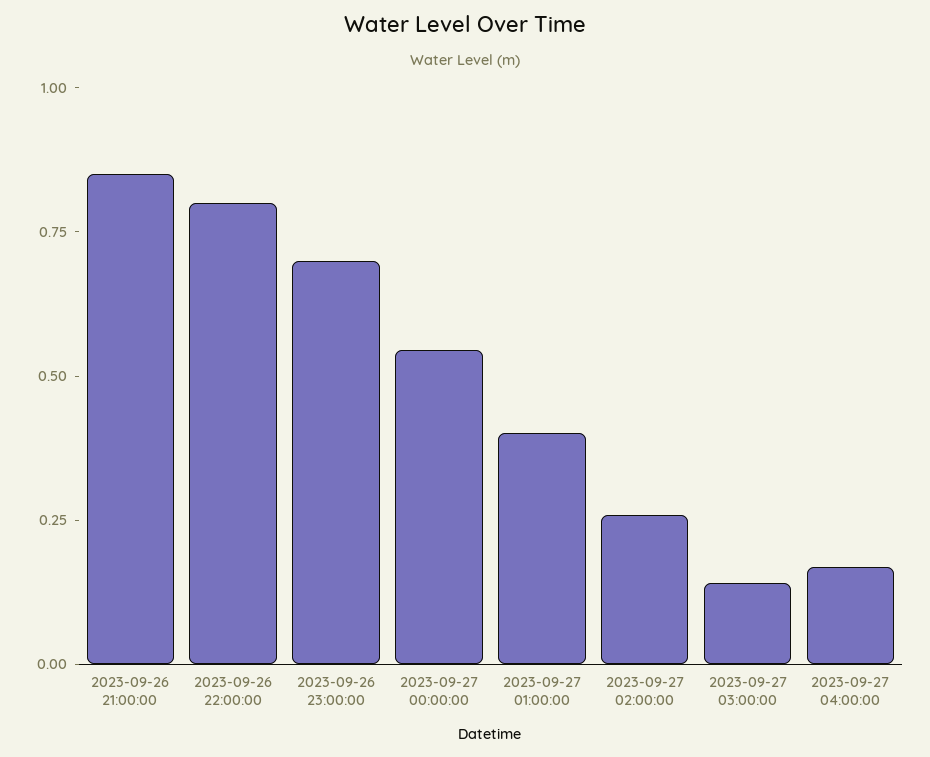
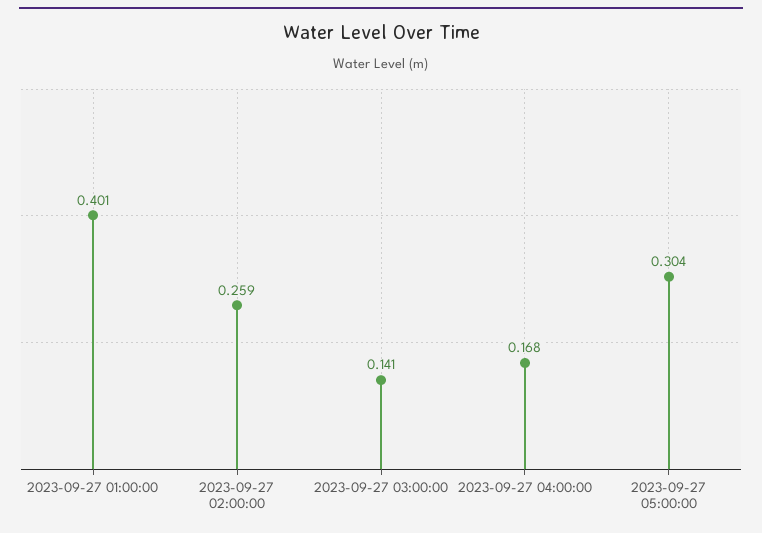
2023-09-26 21:00:00: 0.85 -> none
2023-09-26 22:00:00: 0.8 -> none
2023-09-26 23:00:00: 0.7 -> none
2023-09-27 00:00:00: 0.55 -> none
2023-09-27 05:00:00: none -> 0.304

